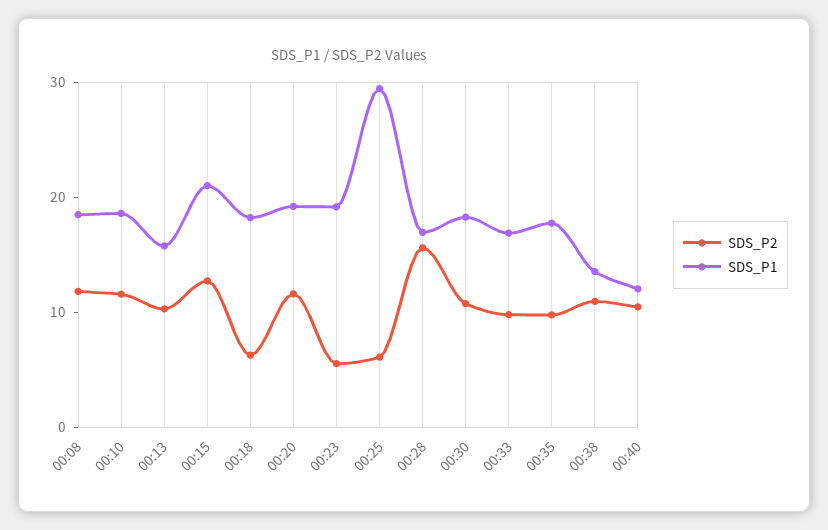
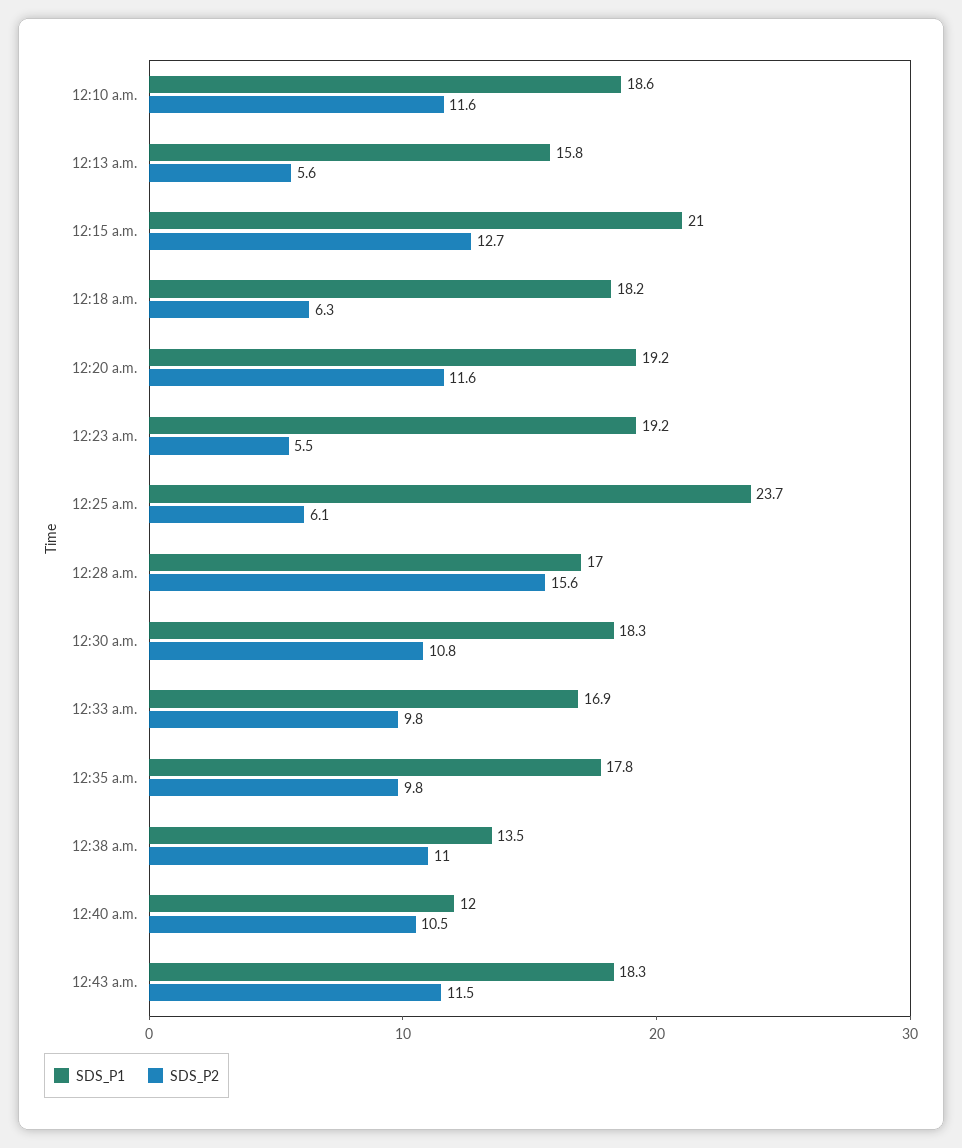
SDS_P2, 00:08: 12 -> none
SDS_P1, 00:08: 18 -> none
SDS_P2, 00:13: 10 -> 5.6
SDS_P1, 00:25: 30 -> 23.7
SDS_P1, 12:43 a.m.: none -> 18.3
SDS_P2, 12:43 a.m.: none -> 11.5

